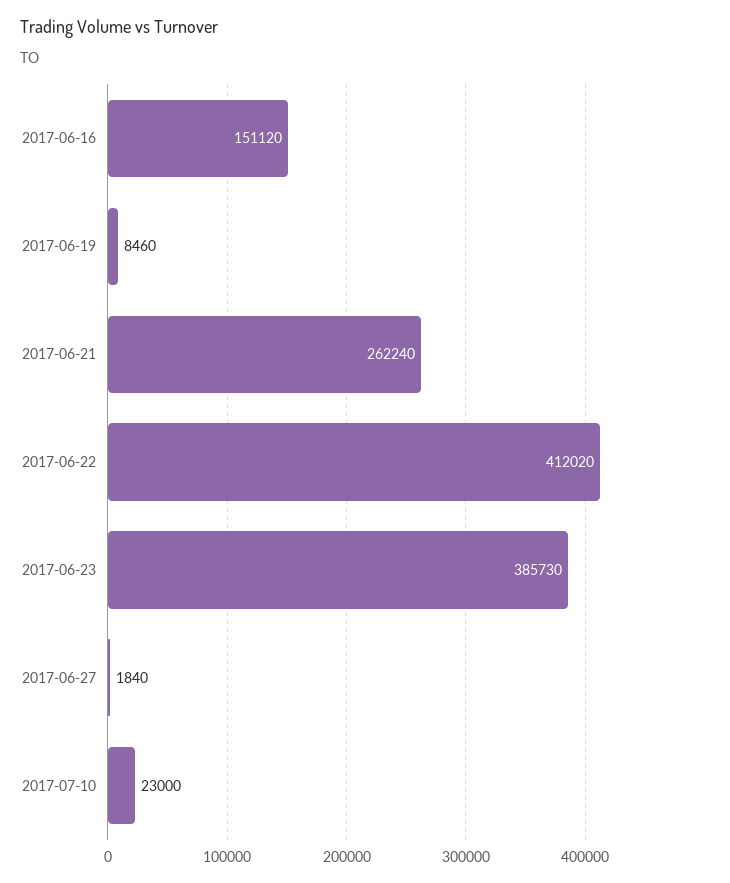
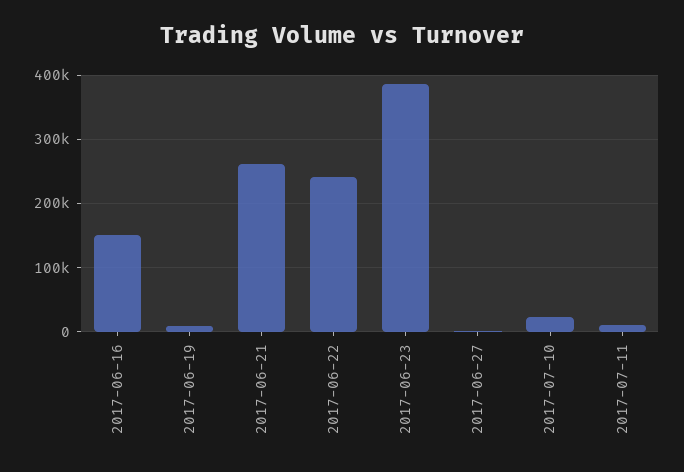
2017-06-22: 412020 -> 240000
2017-07-11: none -> 10000

